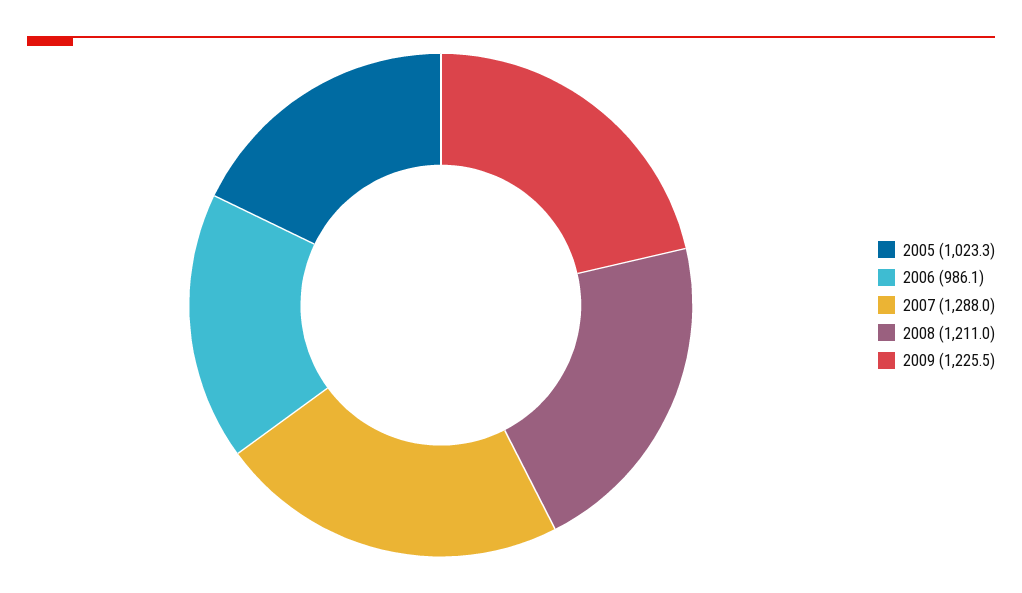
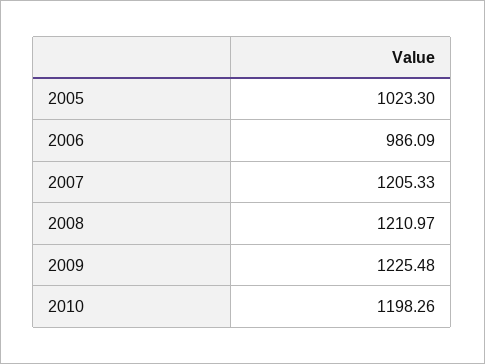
2007: 1288 -> 1205.33
2010: none -> 1198.26

